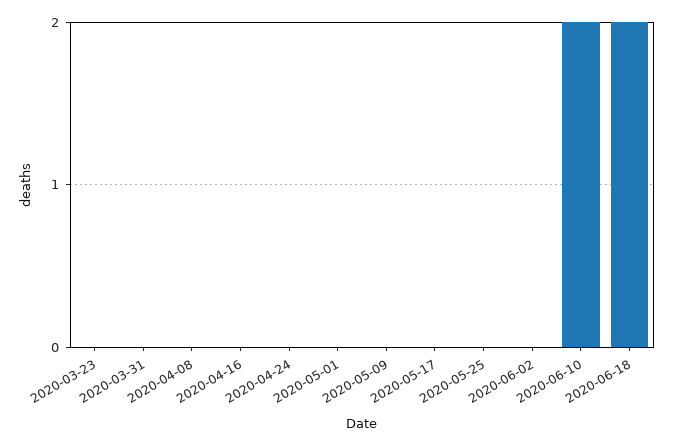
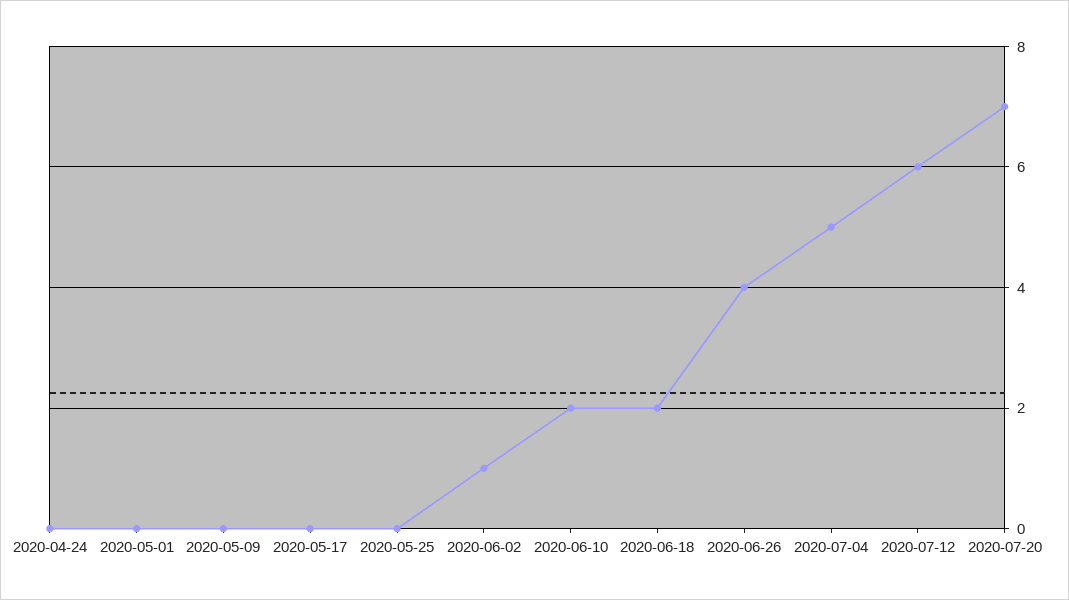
2020-03-23: 0 -> none
2020-03-31: 0 -> none
2020-04-08: 0 -> none
2020-04-16: 0 -> none
2020-06-02: 0 -> 1
2020-06-26: none -> 4
2020-07-04: none -> 5
2020-07-12: none -> 6
2020-07-20: none -> 7

